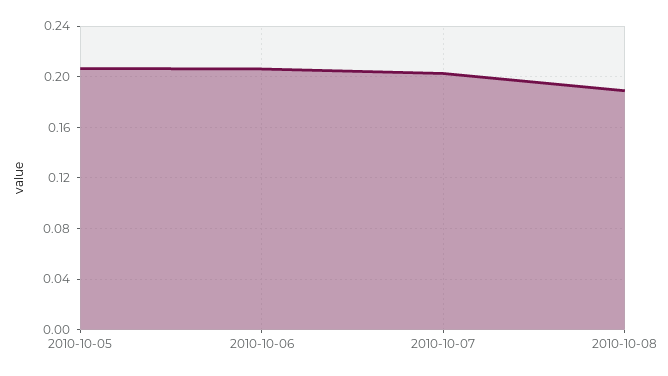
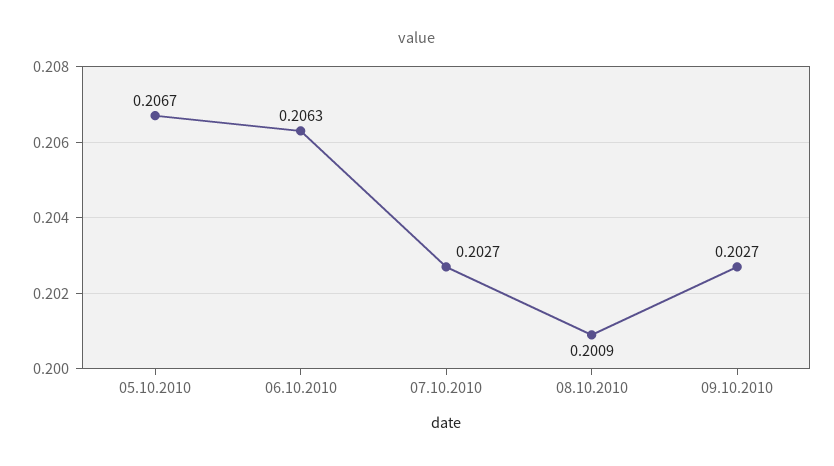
2010-10-08: 0.19 -> 0.2009
09.10.2010: none -> 0.2027

